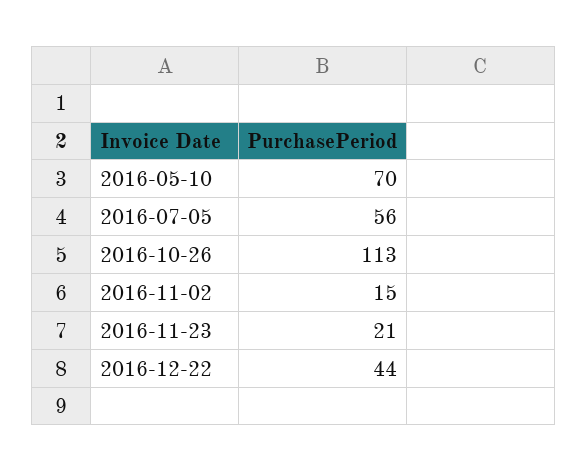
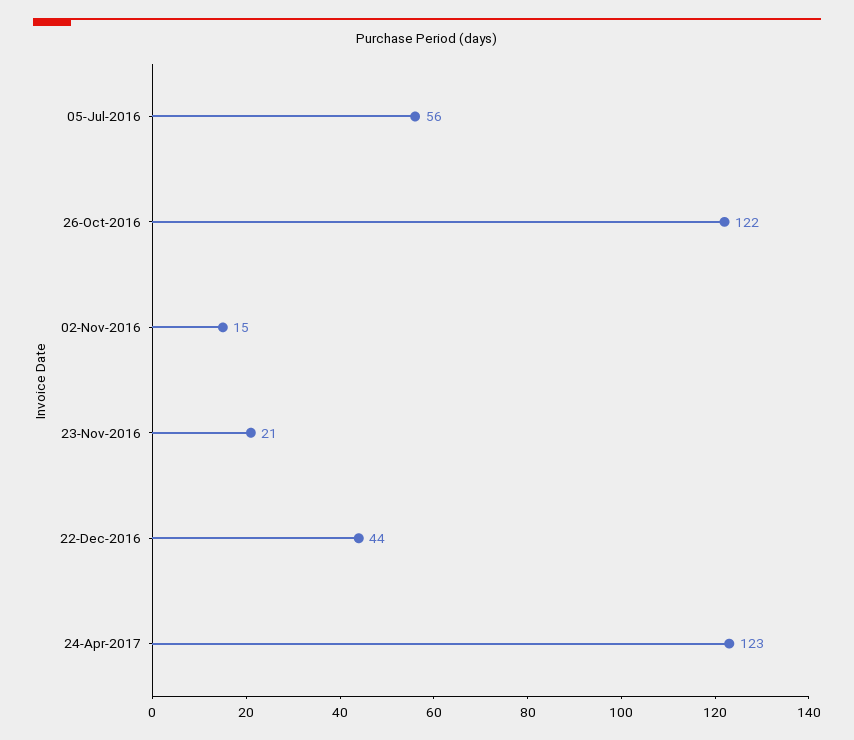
2016-05-10: 70 -> none
2016-10-26: 113 -> 122
24-Apr-2017: none -> 123

